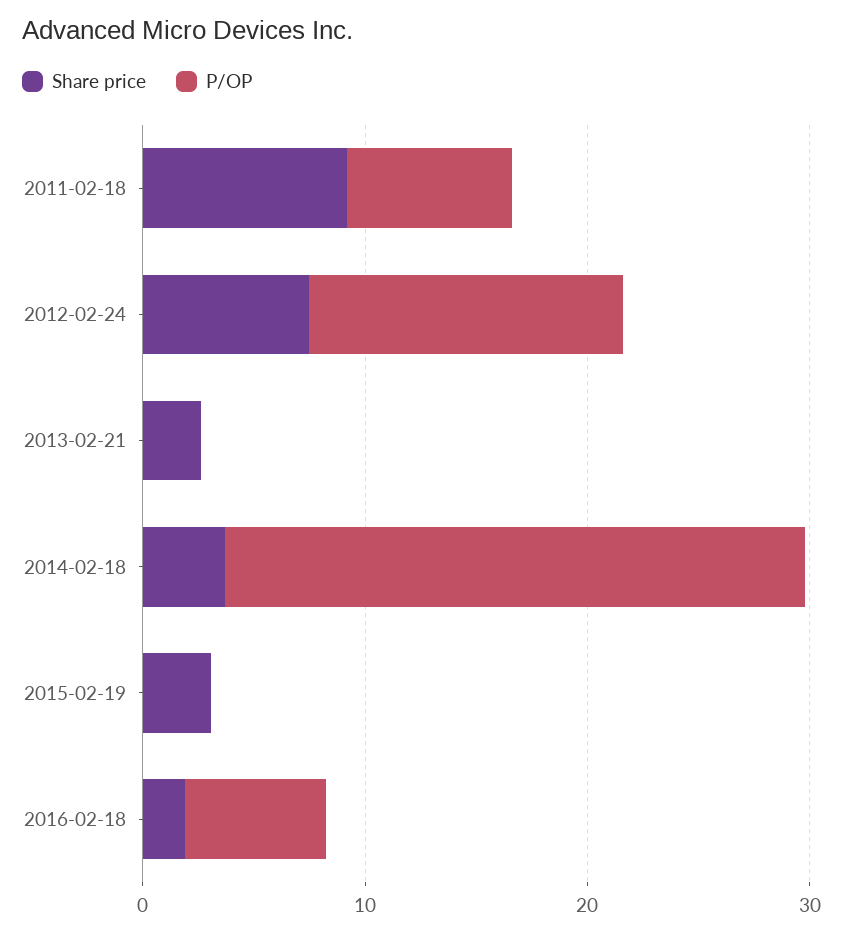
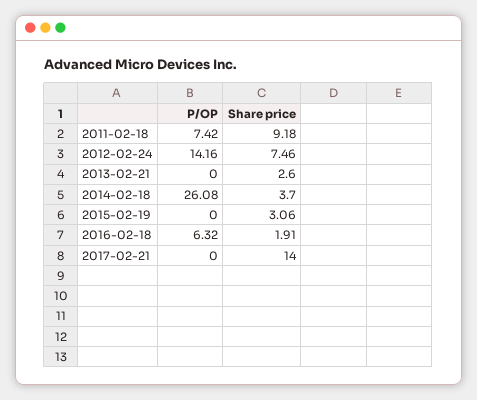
P/OP, 2017-02-21: none -> 0
Share price, 2017-02-21: none -> 14

